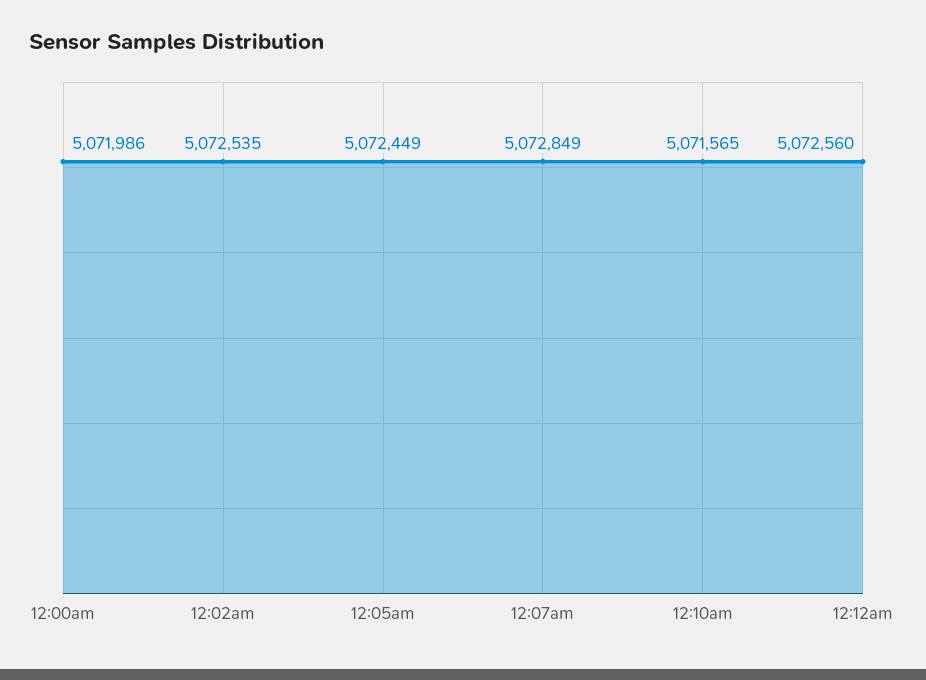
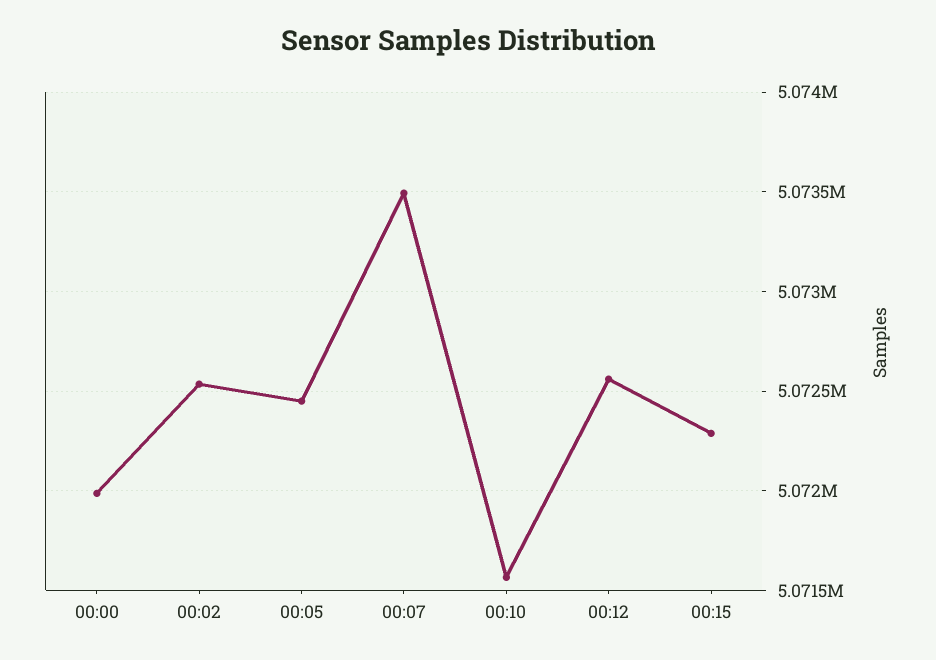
12:07am: 5072849 -> 5073500
00:15: none -> 5072300

